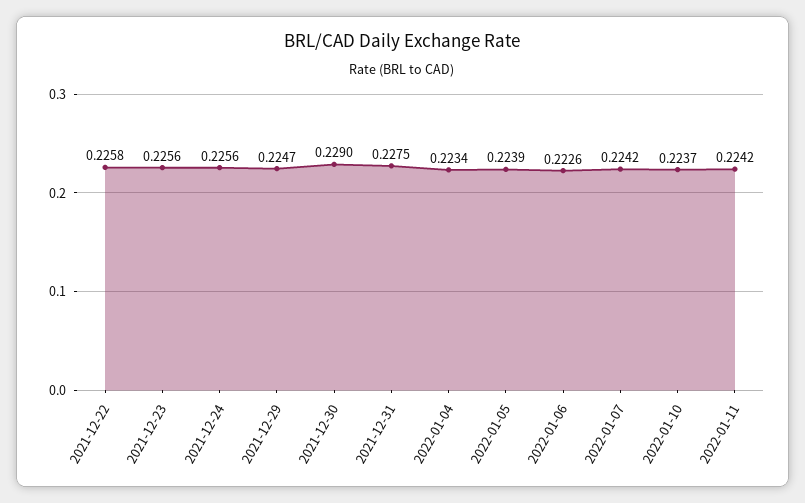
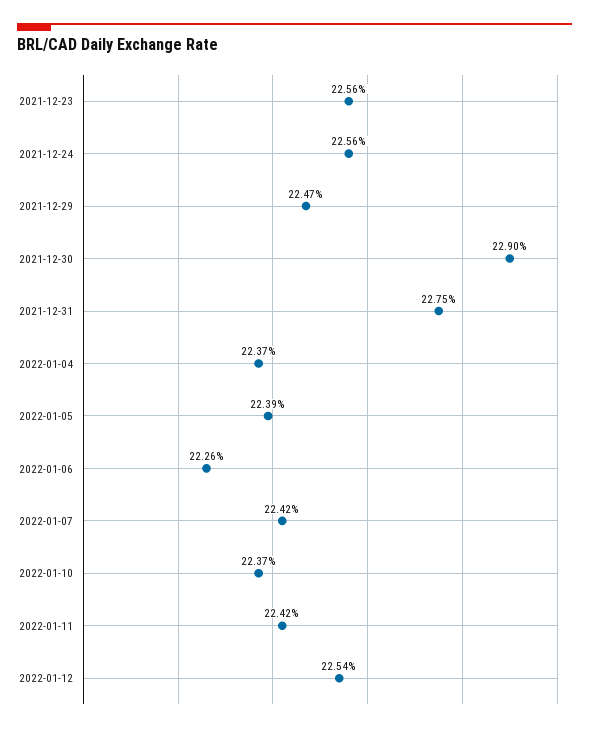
2021-12-22: 0.2258 -> none
2022-01-04: 0.2234 -> 0.2237
2022-01-12: none -> 0.2254

